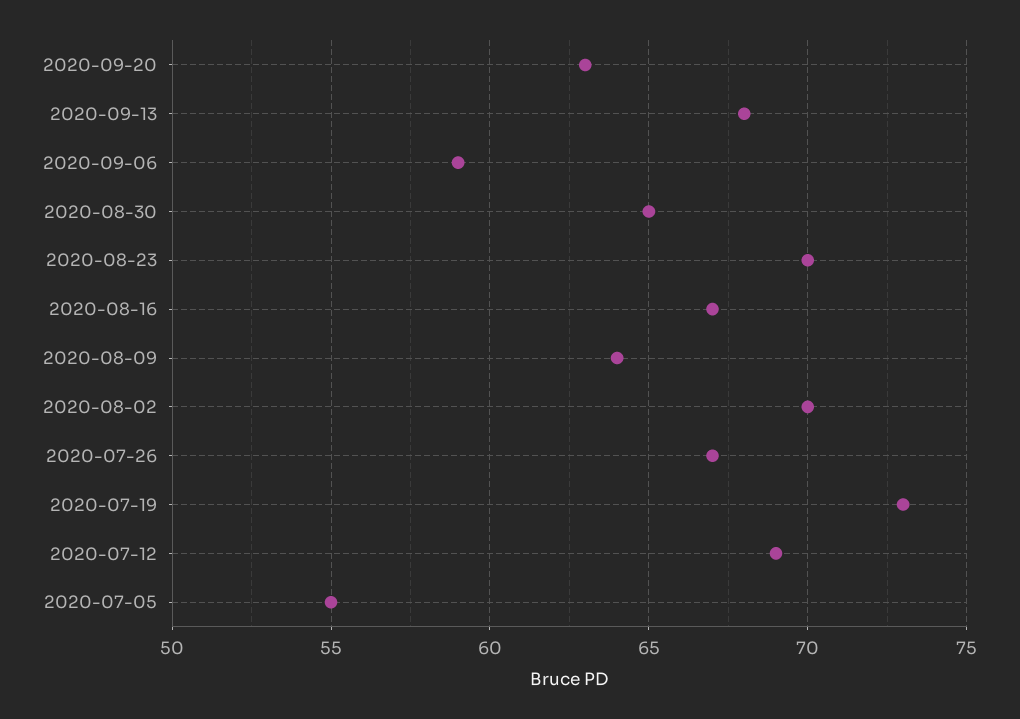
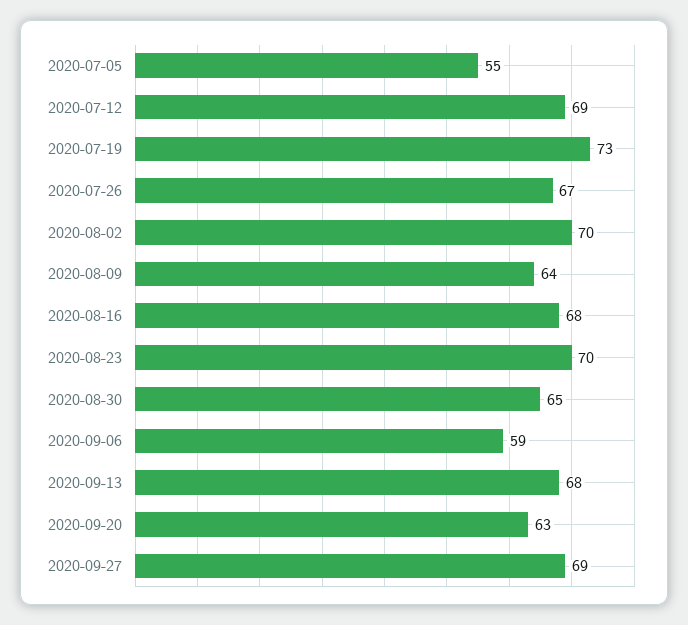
2020-08-16: 67 -> 68
2020-09-27: none -> 69

